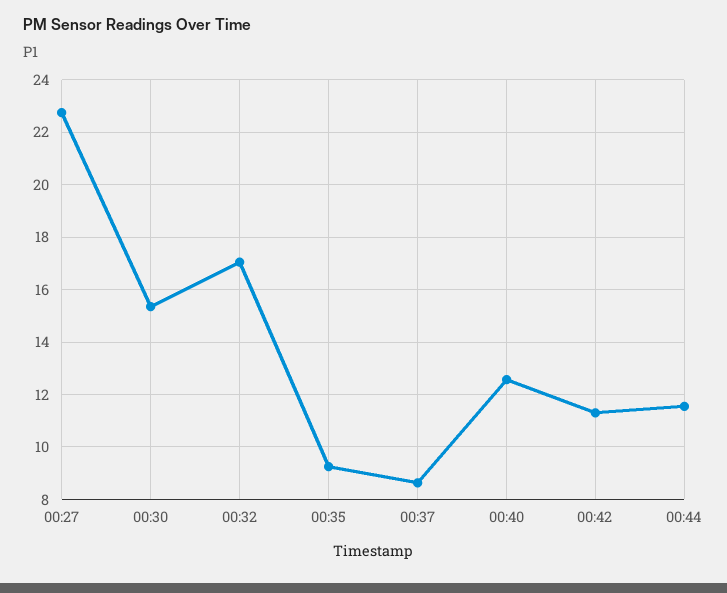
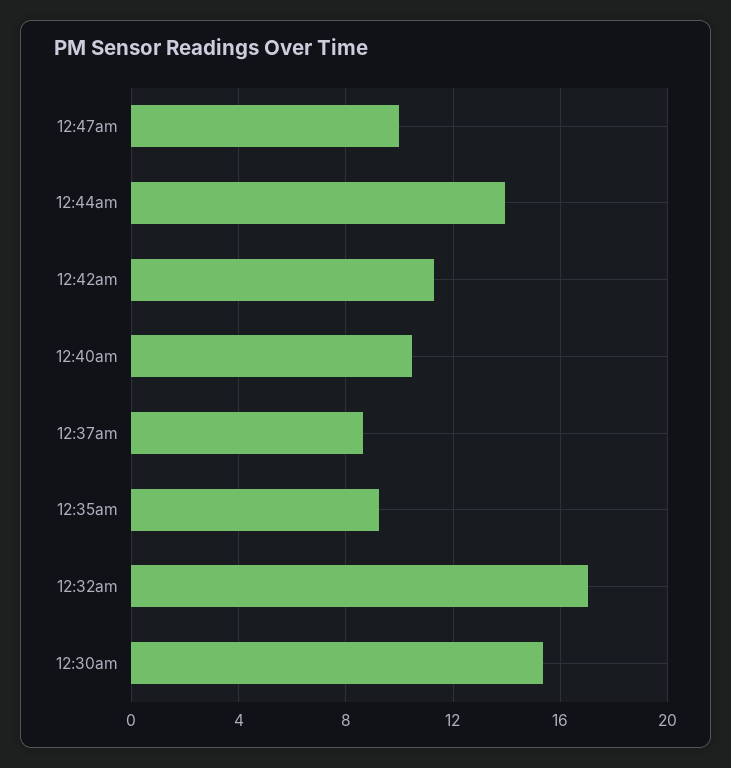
00:27: 22.75 -> none
00:40: 12.5 -> 10.5
00:44: 11.5 -> 14
12:47am: none -> 10

